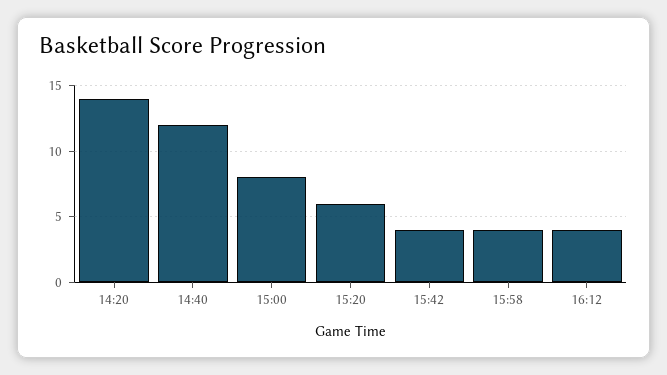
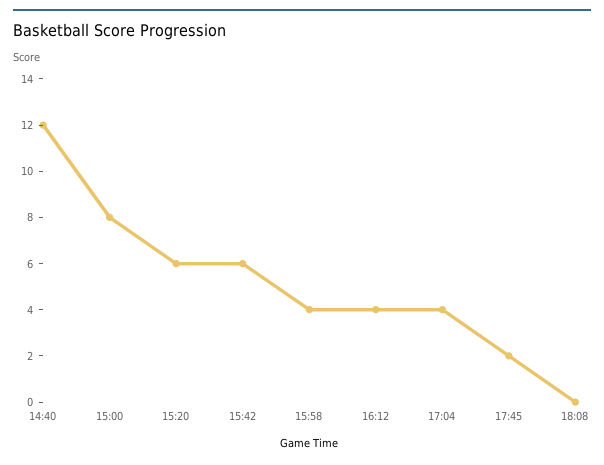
14:20: 14 -> none
15:42: 4 -> 6
17:04: none -> 4
17:45: none -> 2
18:08: none -> 0

